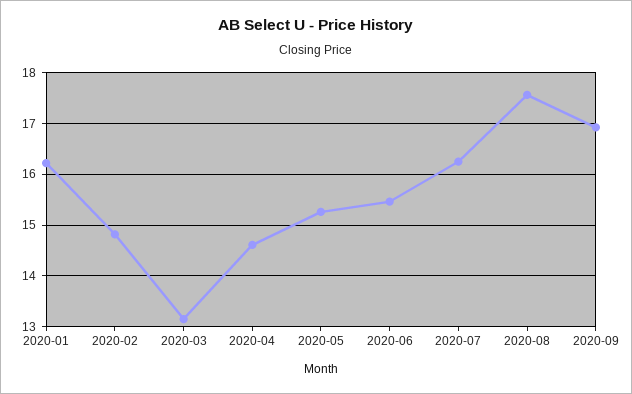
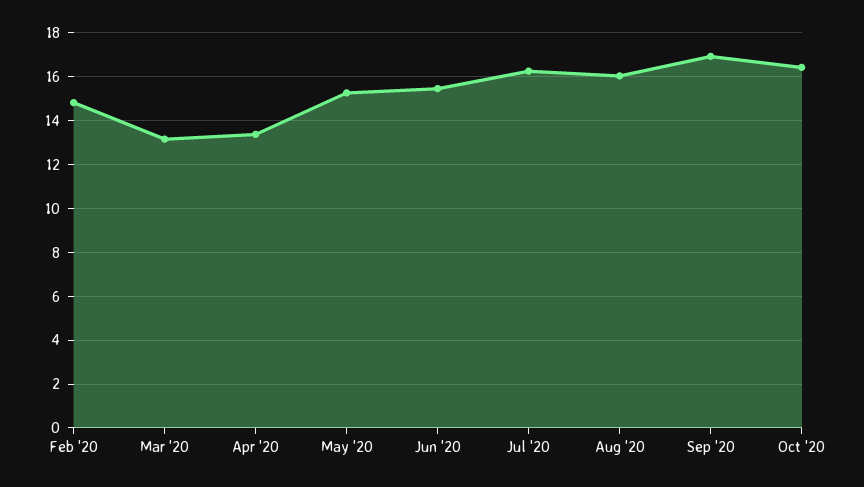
2020-01: 16.2 -> none
2020-04: 14.6 -> 13.5
2020-08: 17.6 -> 16
Oct '20: none -> 16.5

